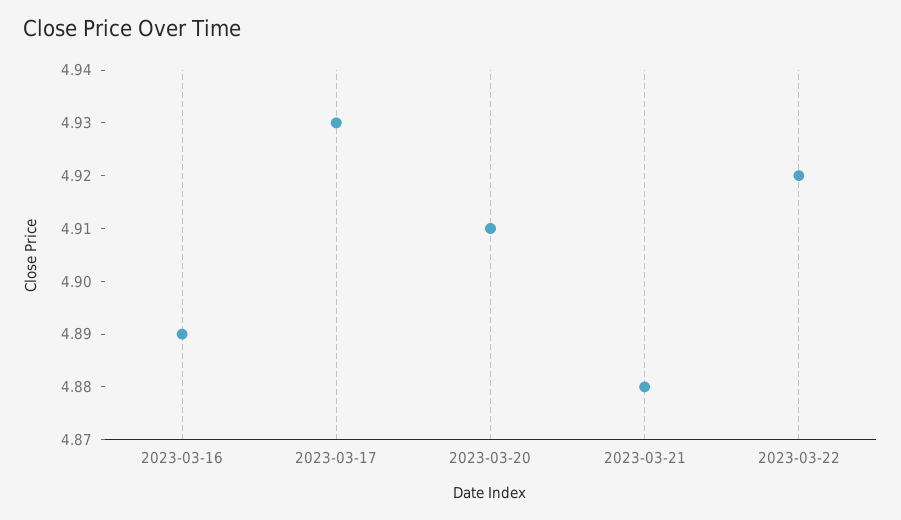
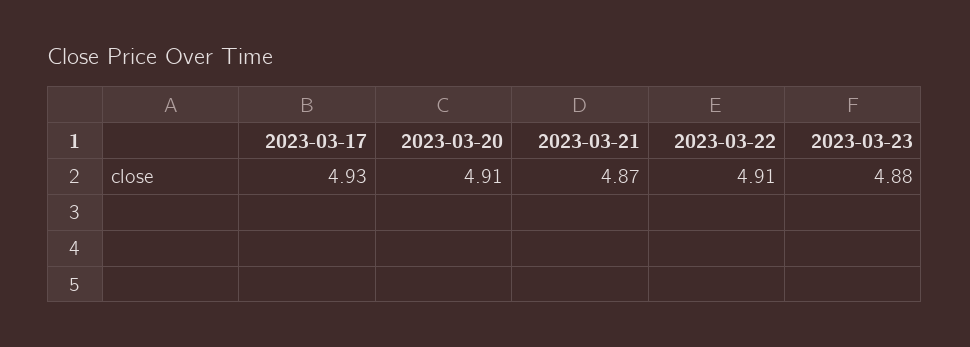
2023-03-16: 4.89 -> none
2023-03-21: 4.88 -> 4.87
2023-03-22: 4.92 -> 4.91
2023-03-23: none -> 4.88

